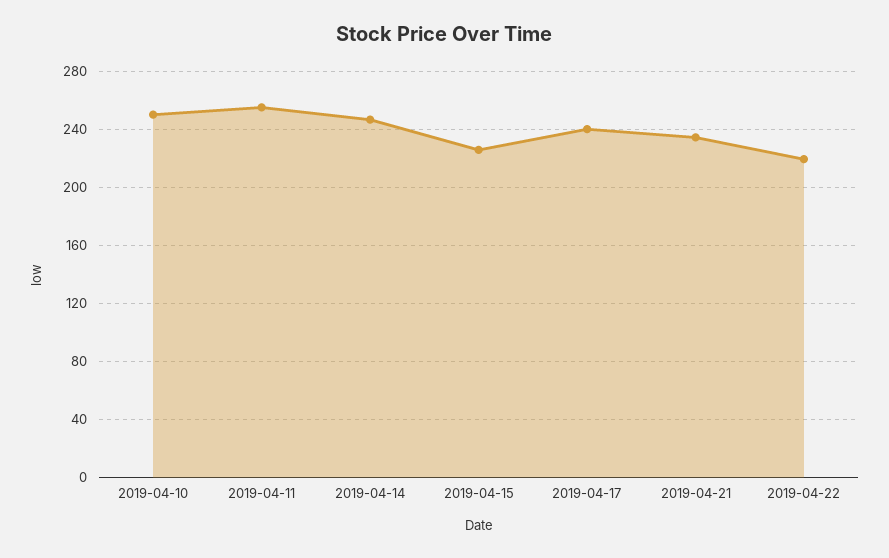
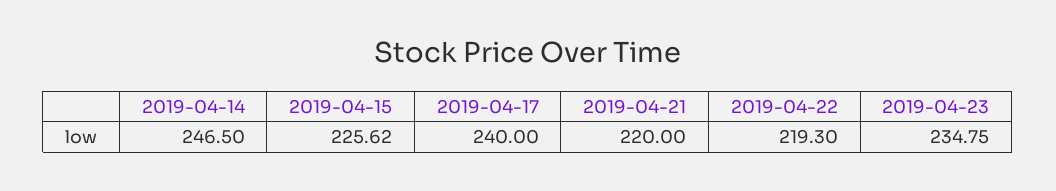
2019-04-10: 250 -> none
2019-04-11: 255 -> none
2019-04-21: 235 -> 220
2019-04-23: none -> 234.75

